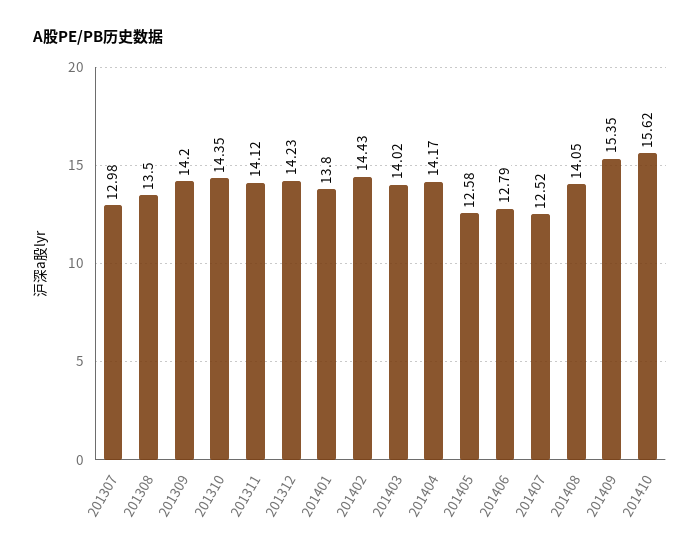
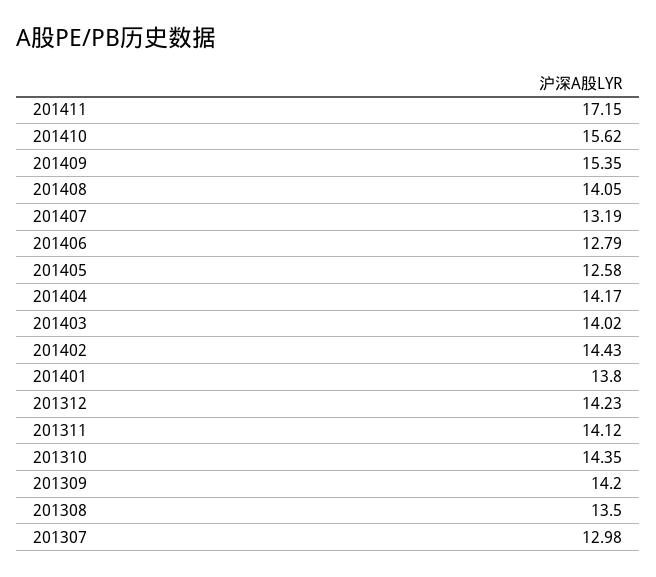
201407: 12.52 -> 13.19
201411: none -> 17.15

